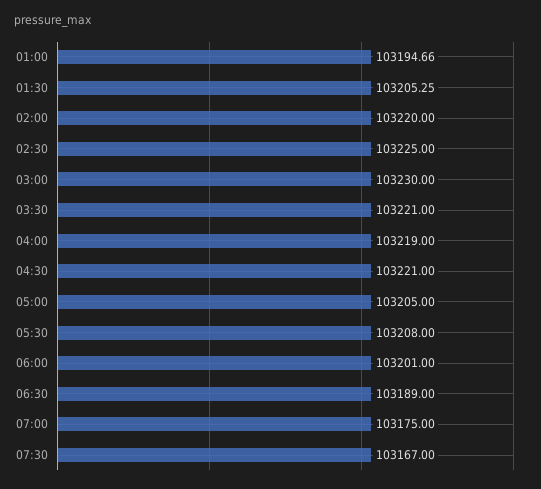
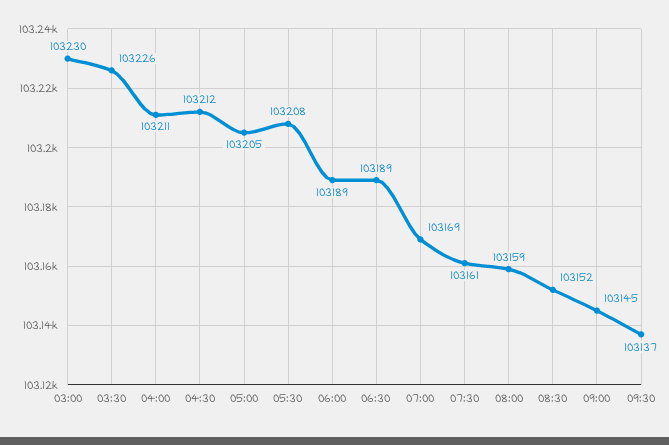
01:00: 103194.66 -> none
01:30: 103205.25 -> none
02:00: 103220 -> none
02:30: 103225 -> none
03:30: 103221 -> 103226
04:00: 103219 -> 103211
04:30: 103221 -> 103212
06:00: 103201 -> 103189
07:00: 103175 -> 103169
07:30: 103167 -> 103161
08:00: none -> 103159
08:30: none -> 103152
09:00: none -> 103145
09:30: none -> 103137

